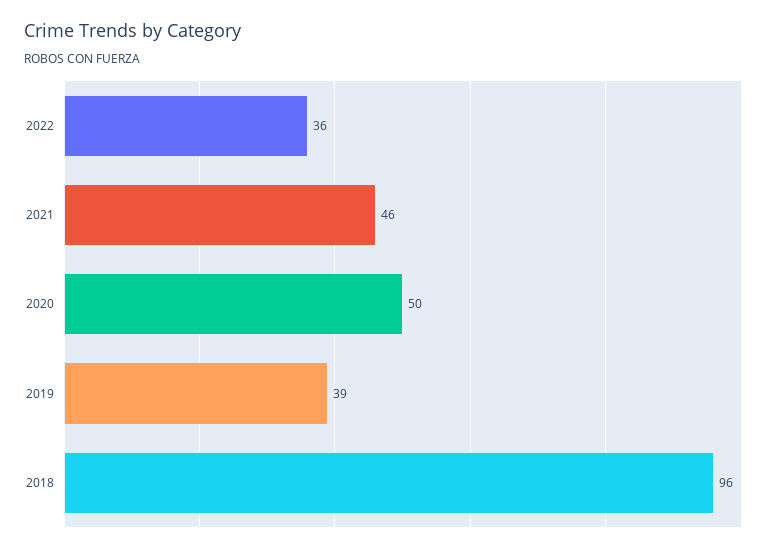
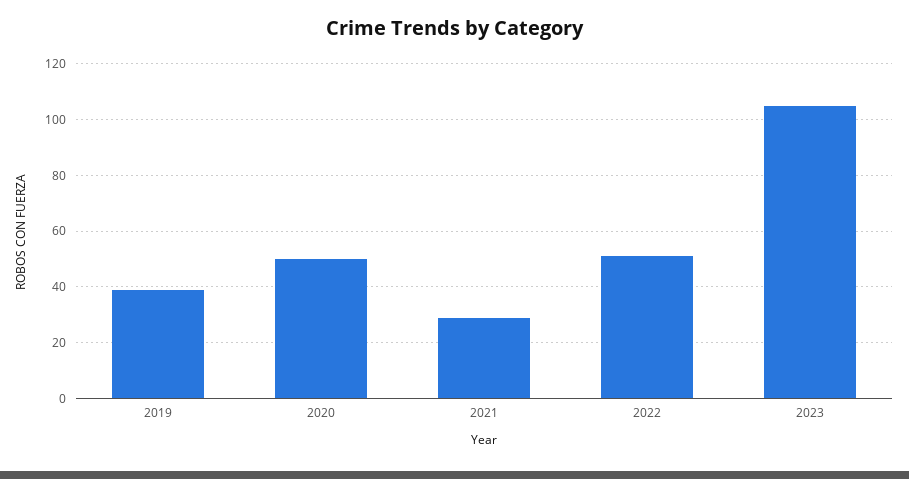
2022: 36 -> 50
2021: 46 -> 30
2018: 96 -> none
2023: none -> 105

